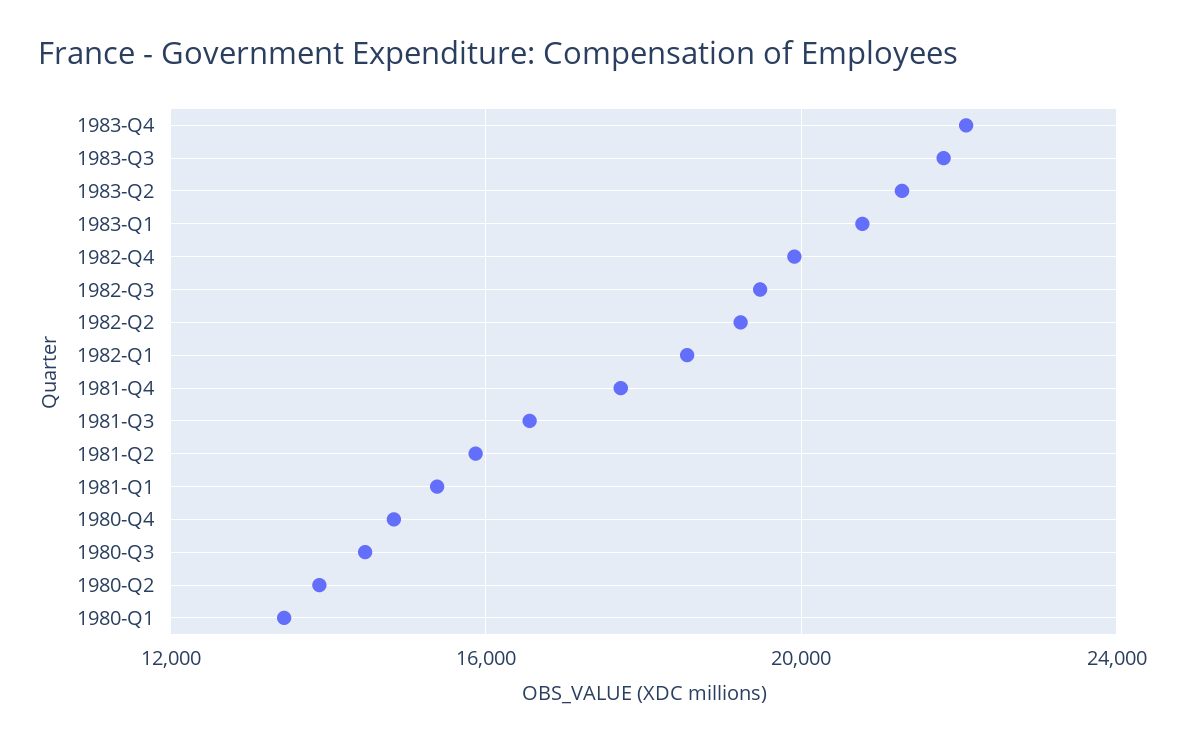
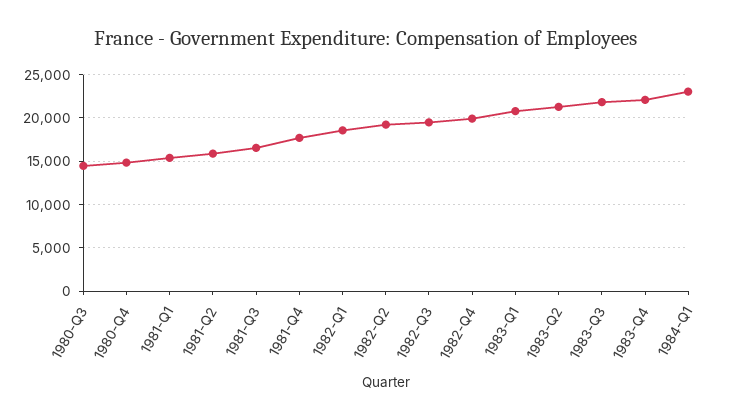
1980-Q2: 14000 -> none
1980-Q1: 13500 -> none
1984-Q1: none -> 23000

